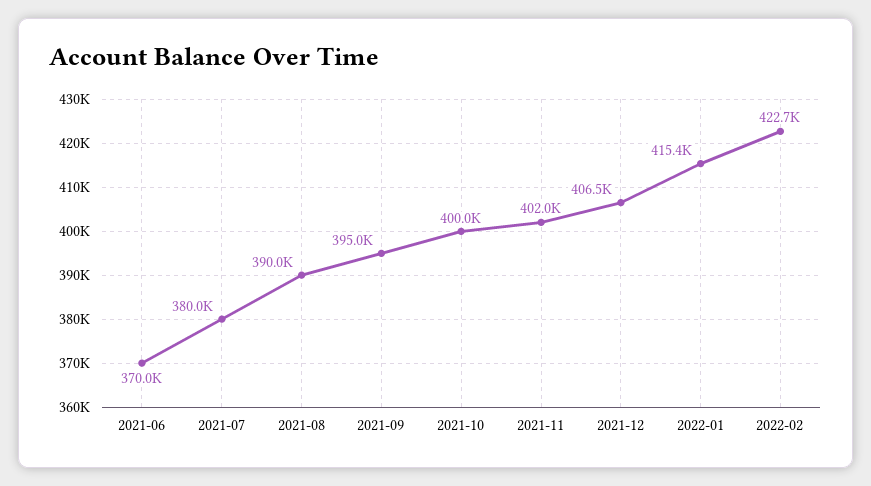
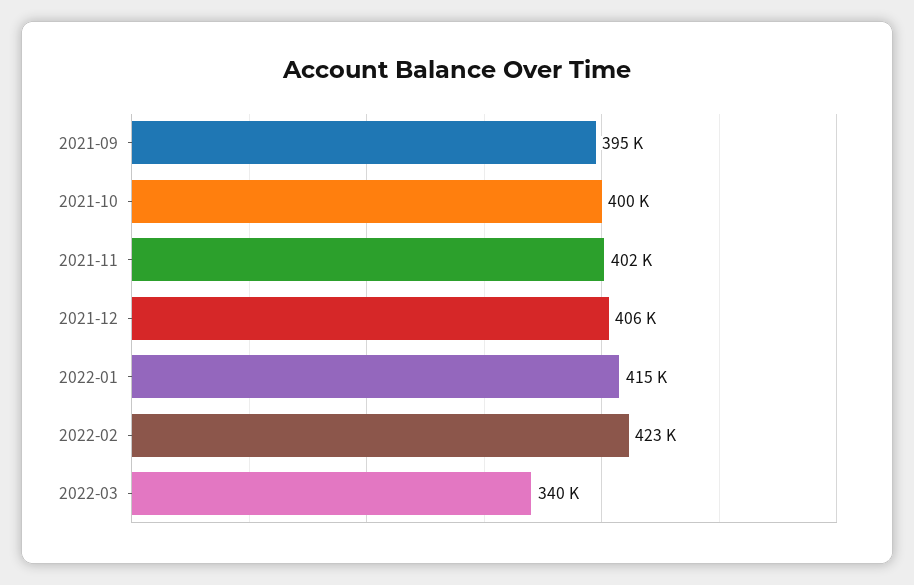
2021-06: 370000 -> none
2021-07: 380000 -> none
2021-08: 390000 -> none
2022-03: none -> 340000

